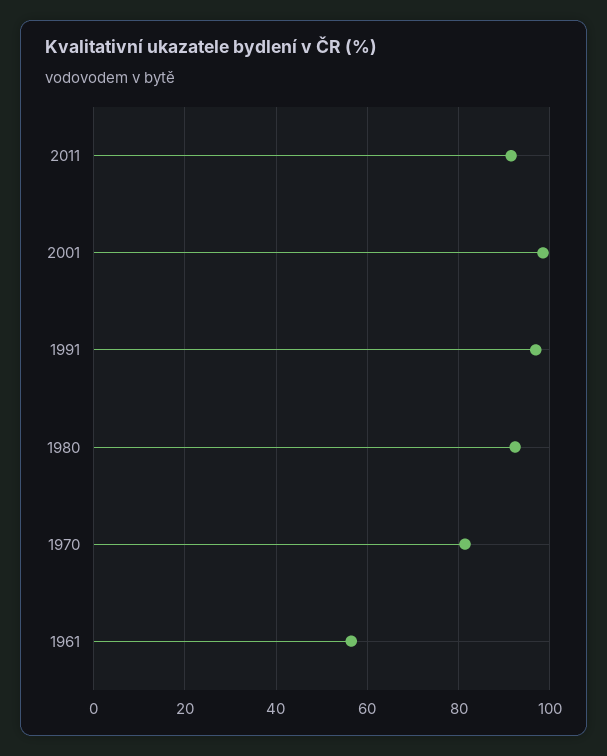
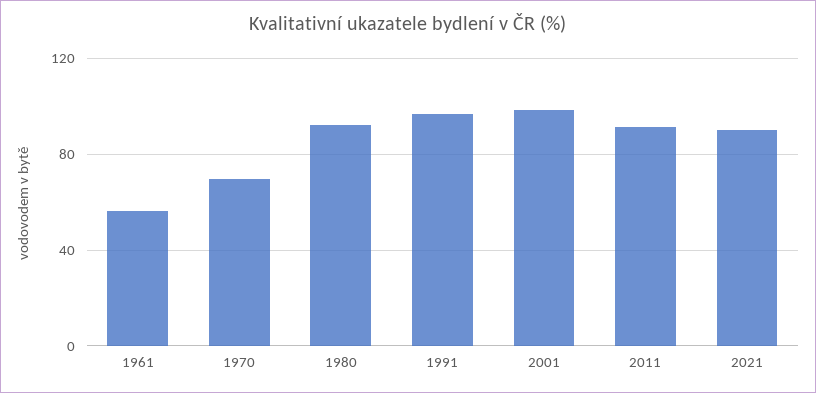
1970: 82 -> 70
2021: none -> 90

